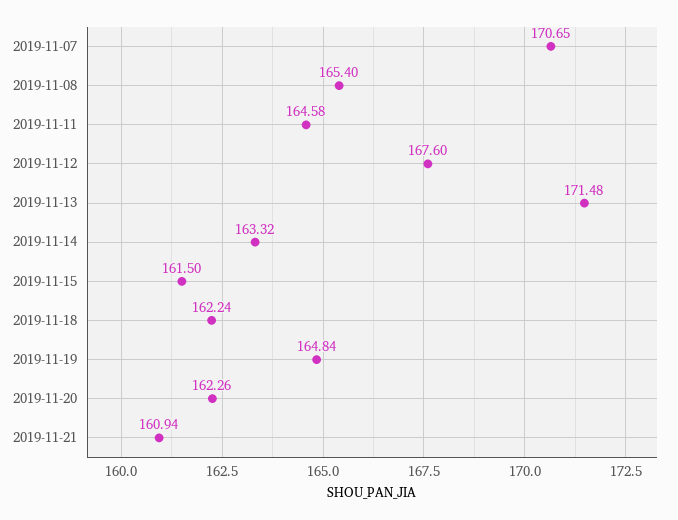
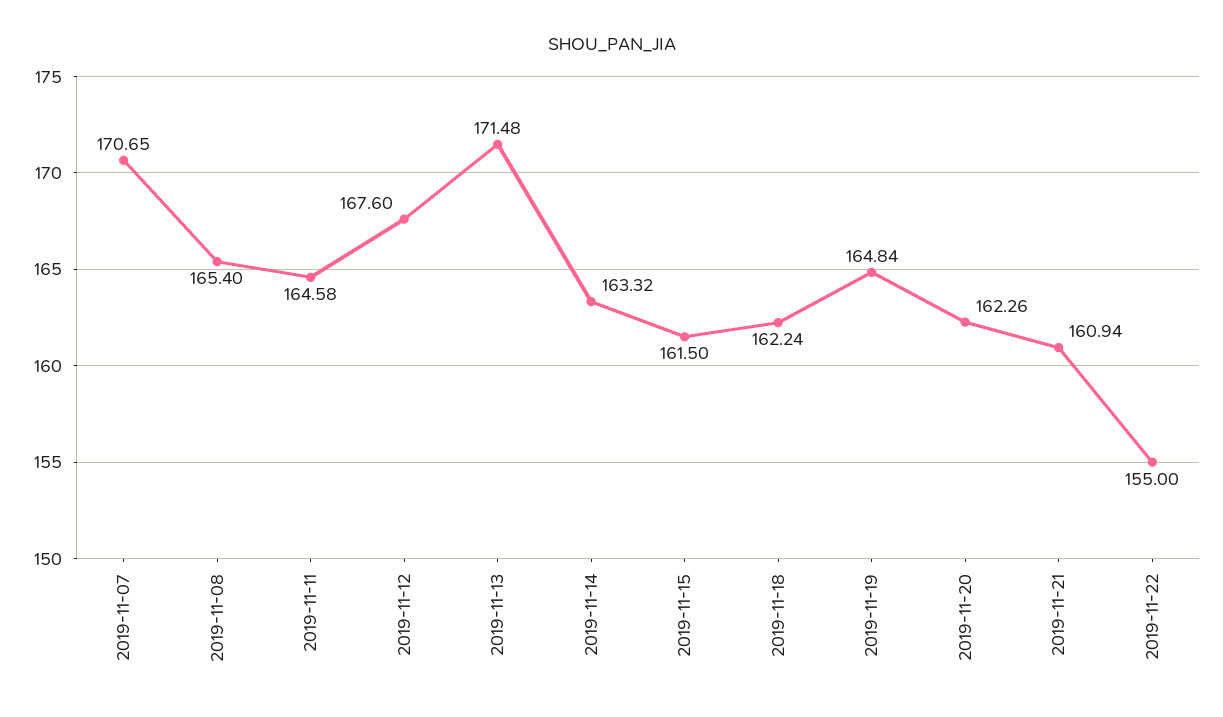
2019-11-22: none -> 155

